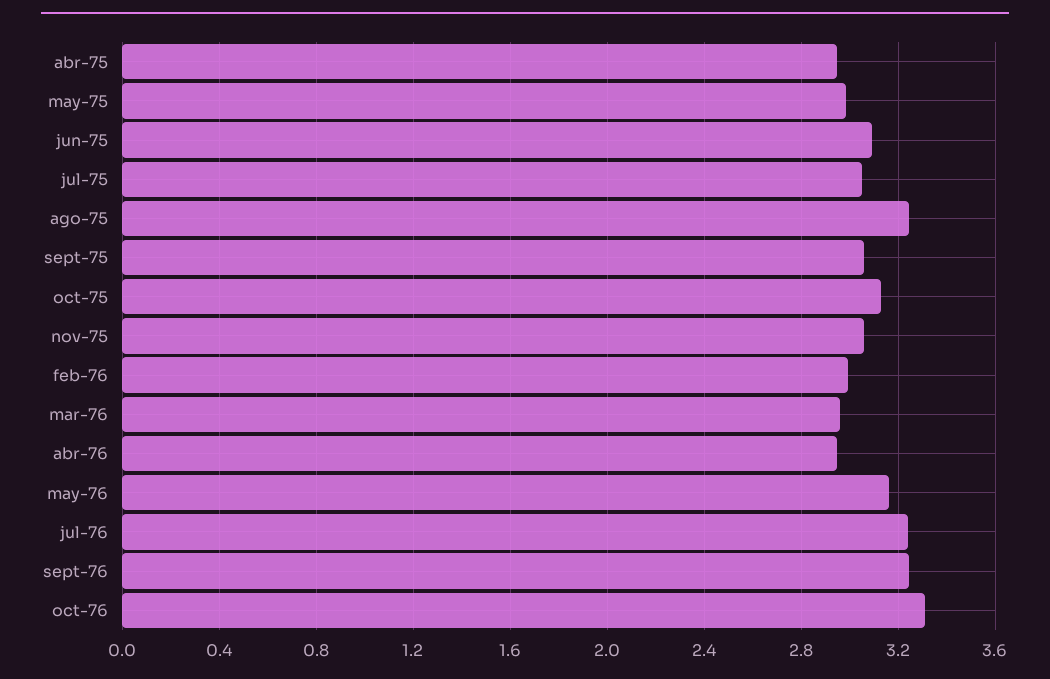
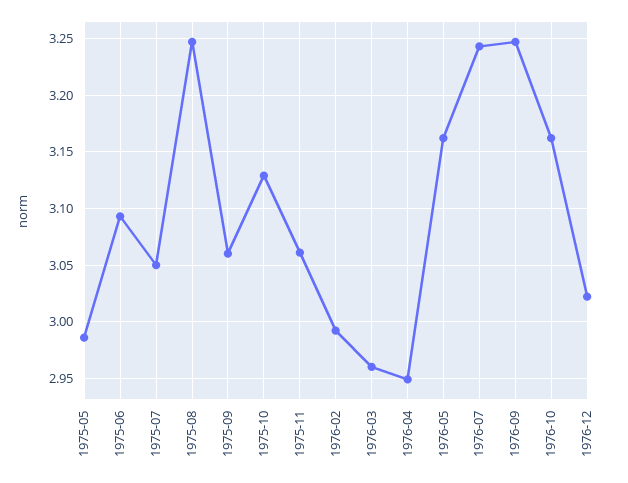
abr-75: 2.95 -> none
oct-76: 3.3 -> 3.16
1976-12: none -> 3.02

